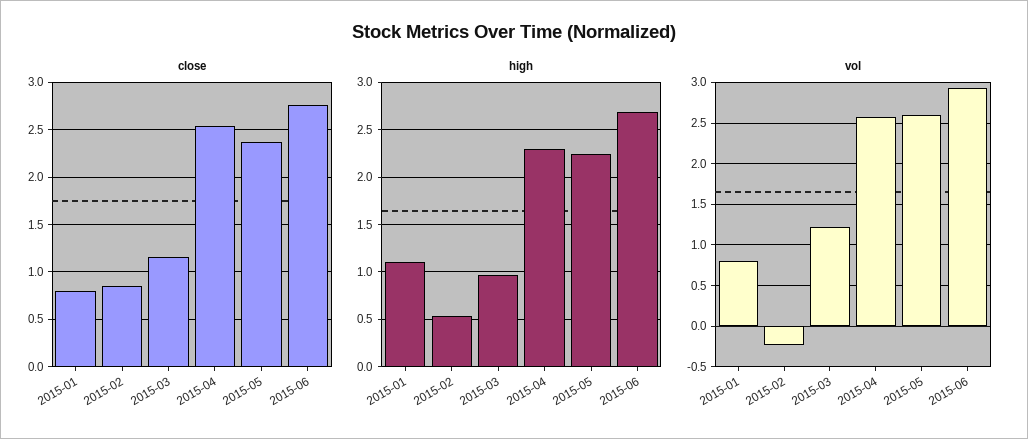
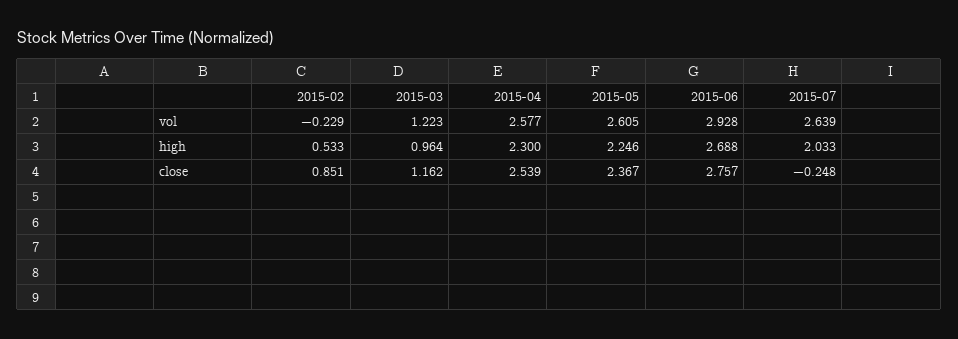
close, 2015-01: 0.8 -> none
high, 2015-01: 1.1 -> none
vol, 2015-01: 0.8 -> none
vol, 2015-07: none -> 2.639
high, 2015-07: none -> 2.033
close, 2015-07: none -> -0.248

